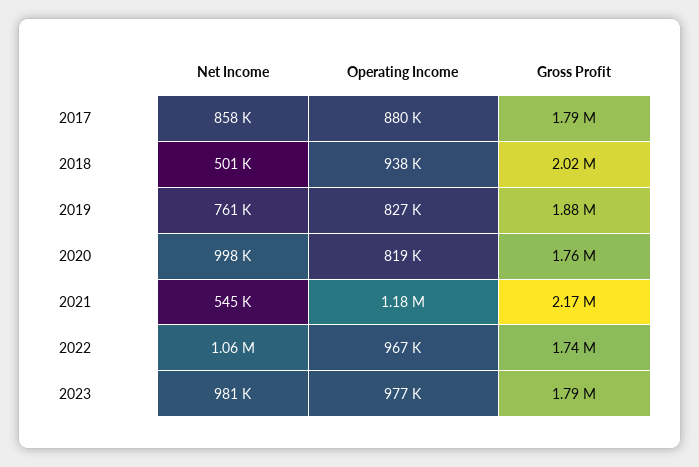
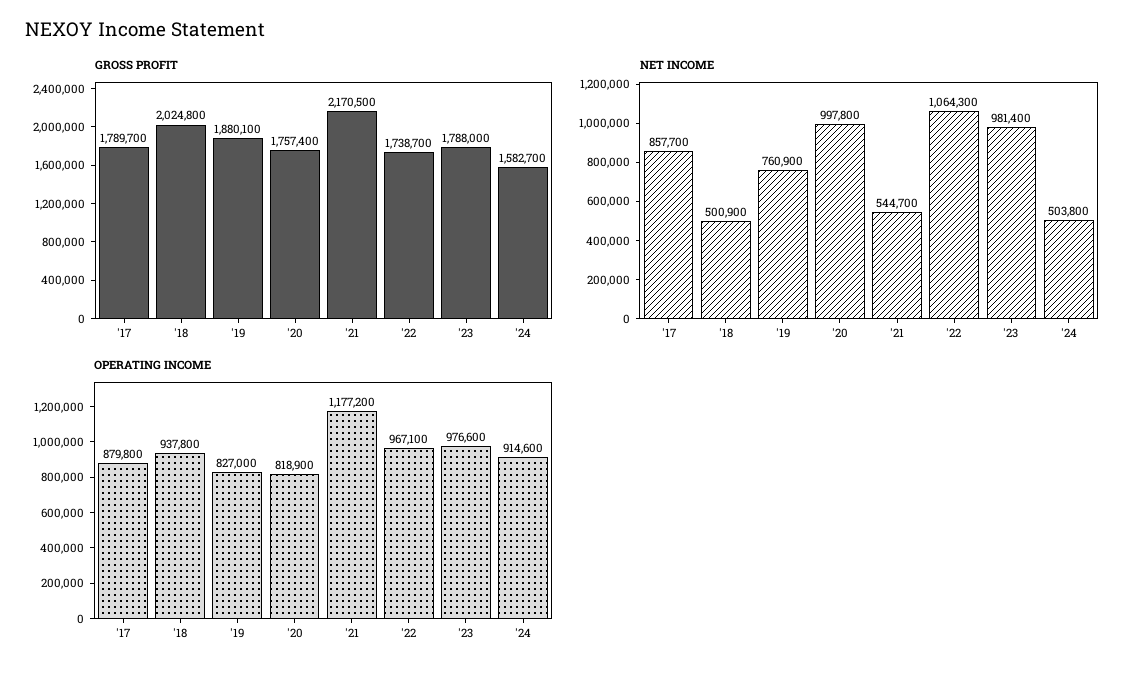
Gross Profit, '24: none -> 1582700
Net Income, '24: none -> 503800
Operating Income, '24: none -> 914600

